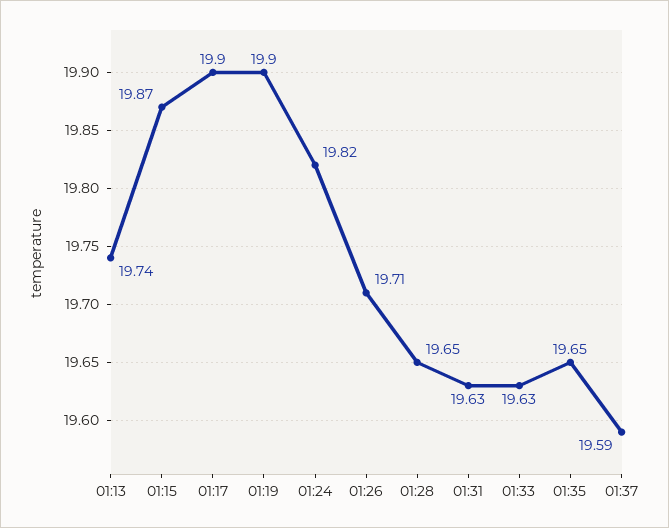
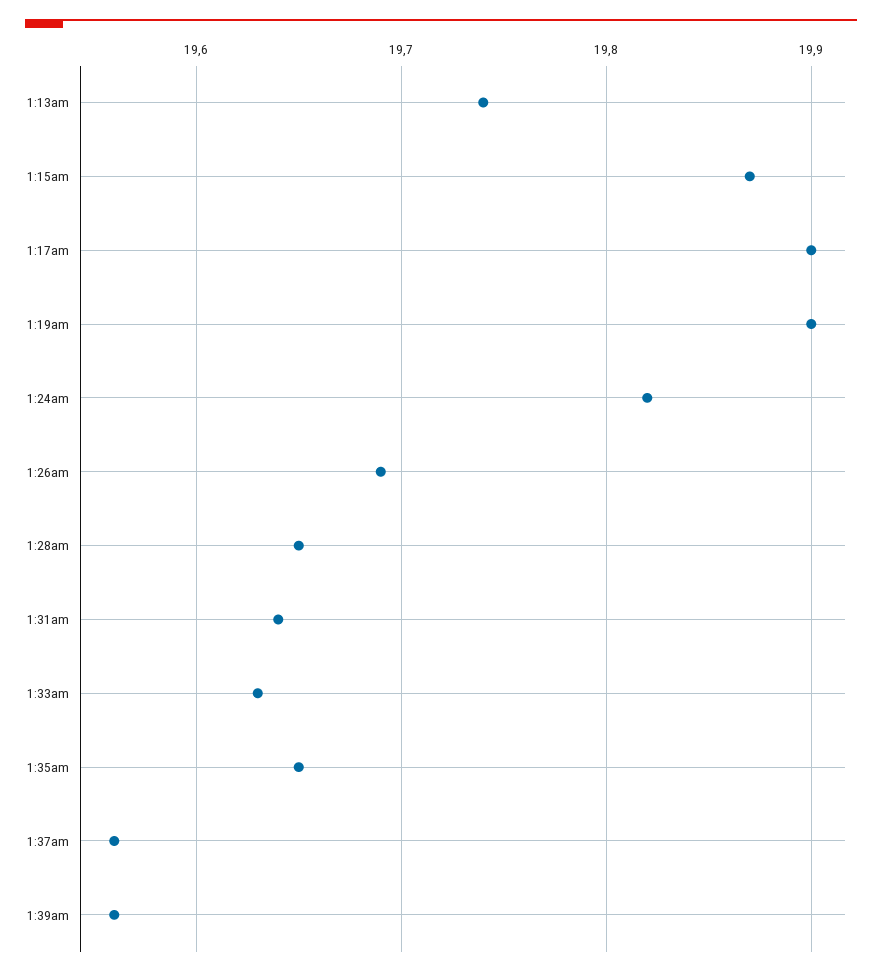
01:26: 19.71 -> 19.69
01:31: 19.63 -> 19.64
01:37: 19.59 -> 19.56
1:39am: none -> 19.56

